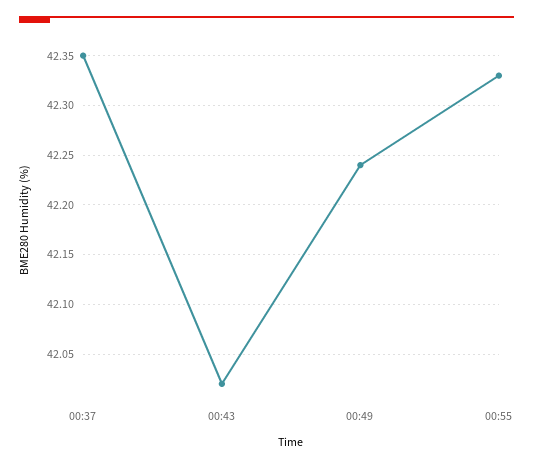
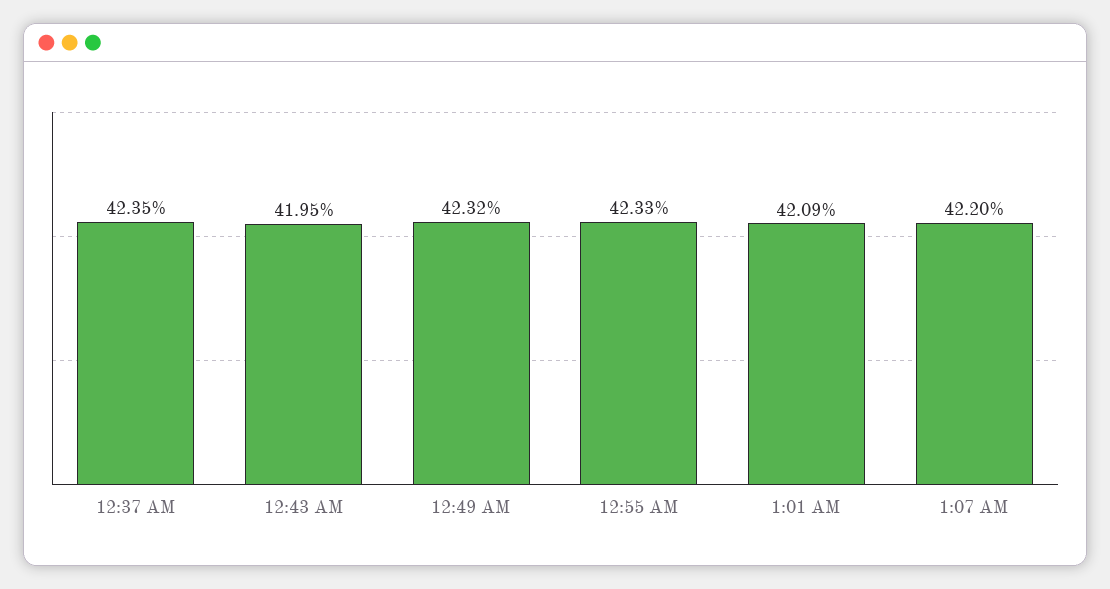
00:43: 42.02 -> 41.95
00:49: 42.24 -> 42.32
1:01 AM: none -> 42.09
1:07 AM: none -> 42.2

